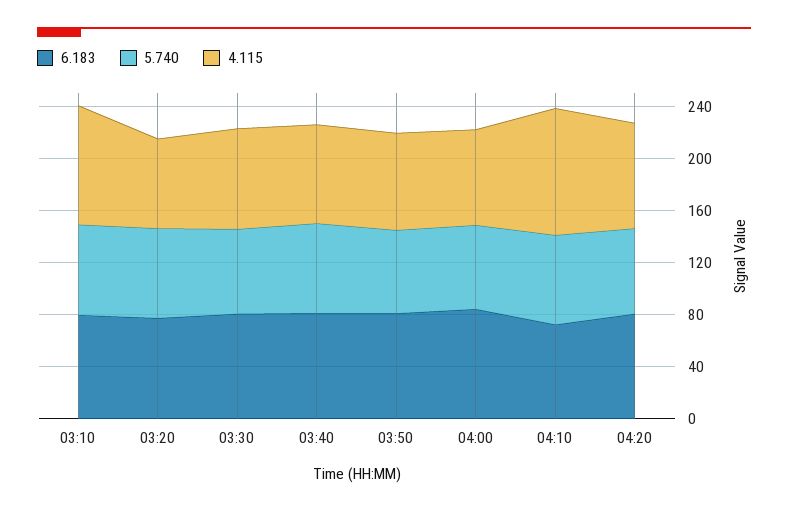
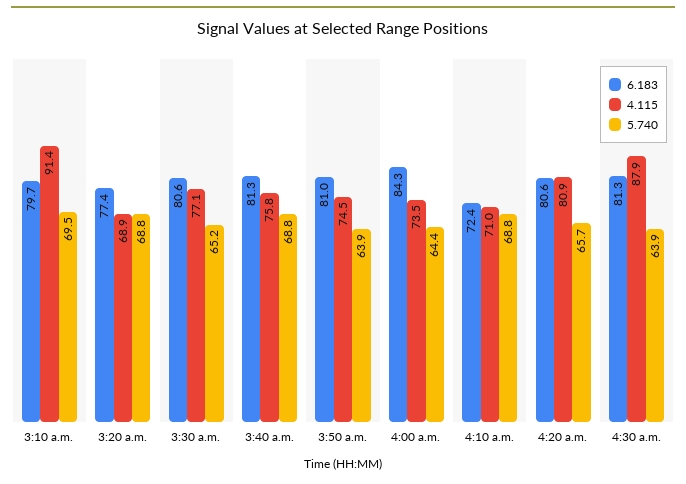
4.115, 04:10: 100 -> 71
6.183, 4:30 a.m.: none -> 81.3
4.115, 4:30 a.m.: none -> 87.9
5.740, 4:30 a.m.: none -> 63.9

